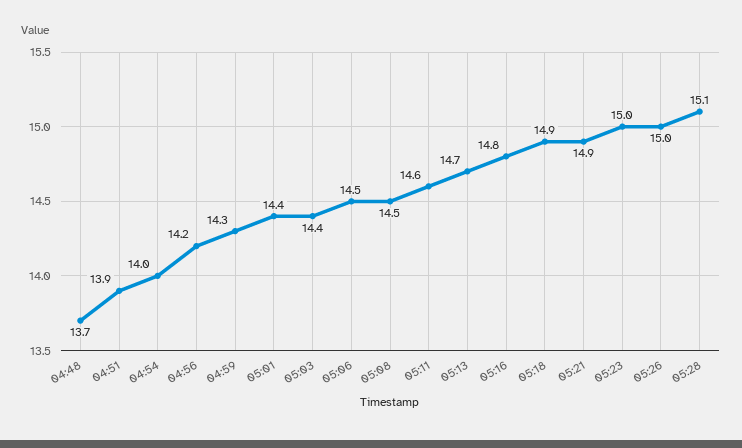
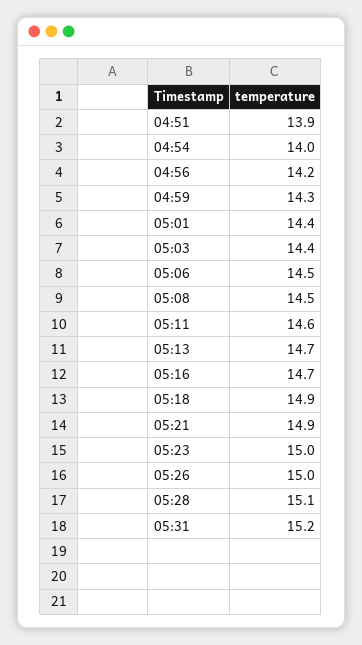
04:48: 13.7 -> none
05:16: 14.8 -> 14.7
05:31: none -> 15.2

